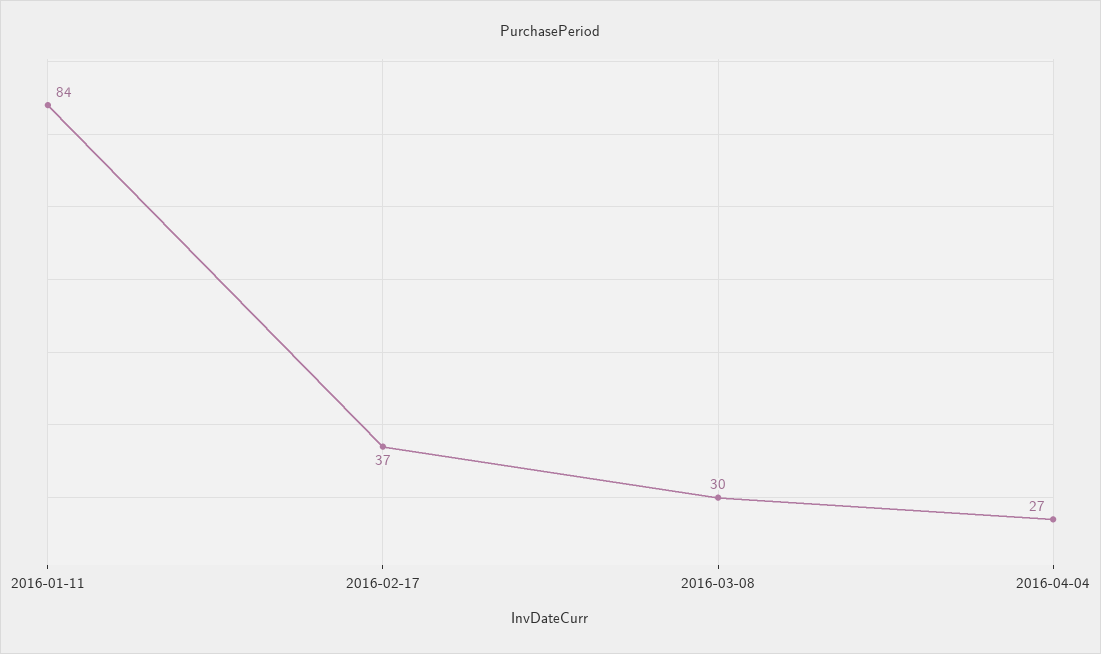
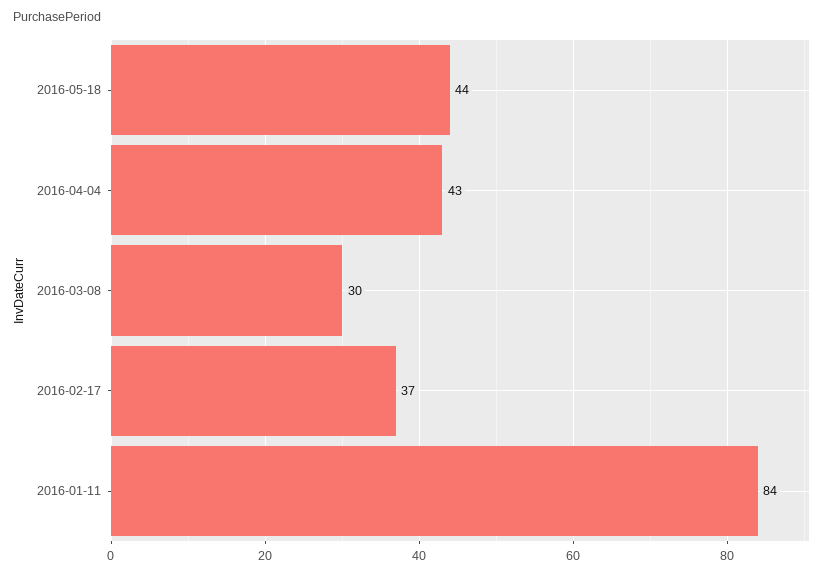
2016-04-04: 27 -> 43
2016-05-18: none -> 44

